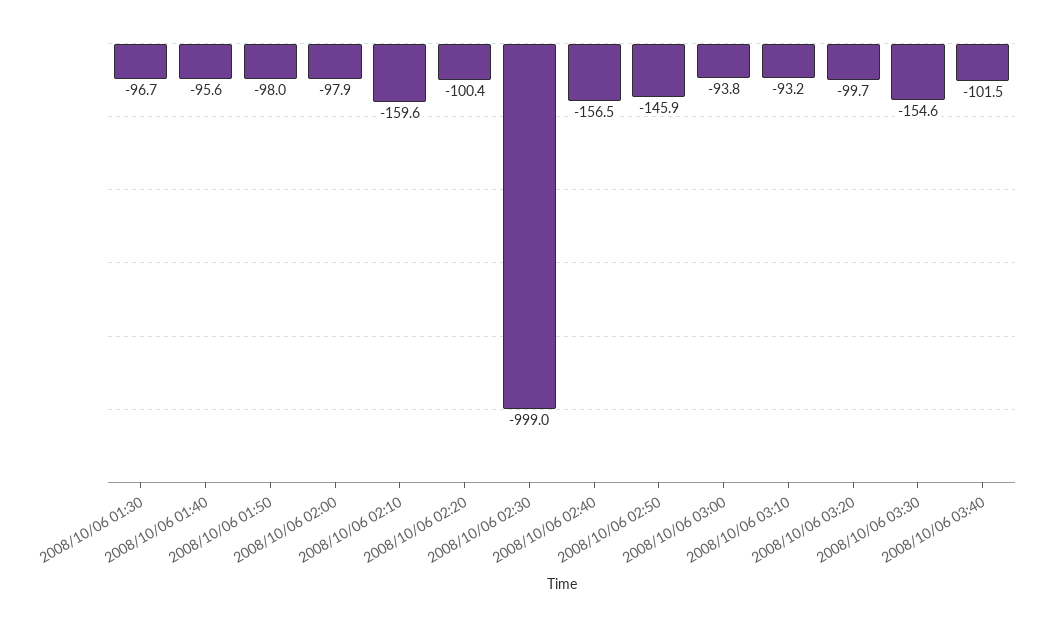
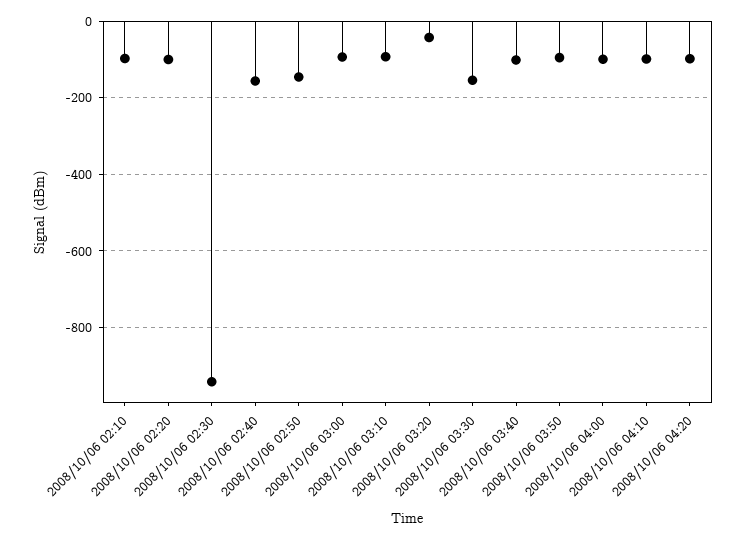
2008/10/06 01:30: -96.7 -> none
2008/10/06 01:40: -95.6 -> none
2008/10/06 01:50: -98 -> none
2008/10/06 02:00: -97.9 -> none
2008/10/06 02:10: -159.6 -> -100
2008/10/06 02:30: -999 -> -940
2008/10/06 03:20: -99.7 -> -40
2008/10/06 03:50: none -> -100
2008/10/06 04:00: none -> -100
2008/10/06 04:10: none -> -100
2008/10/06 04:20: none -> -100

